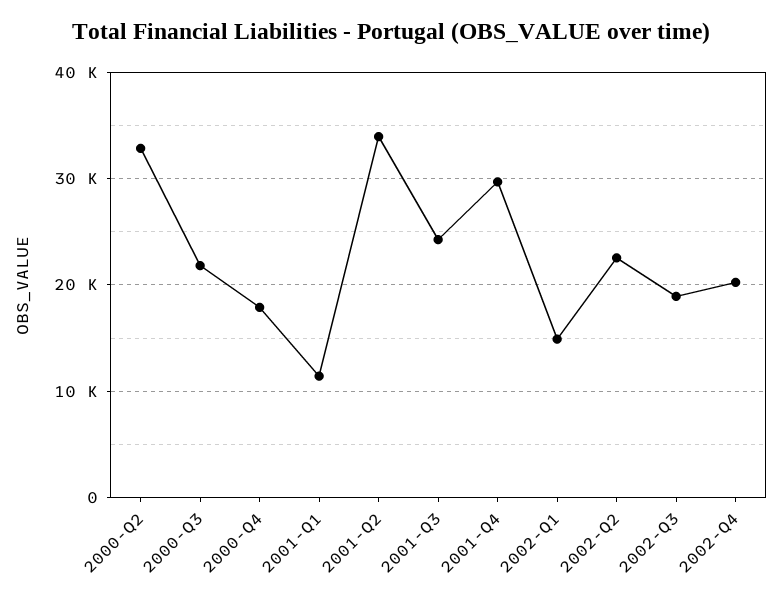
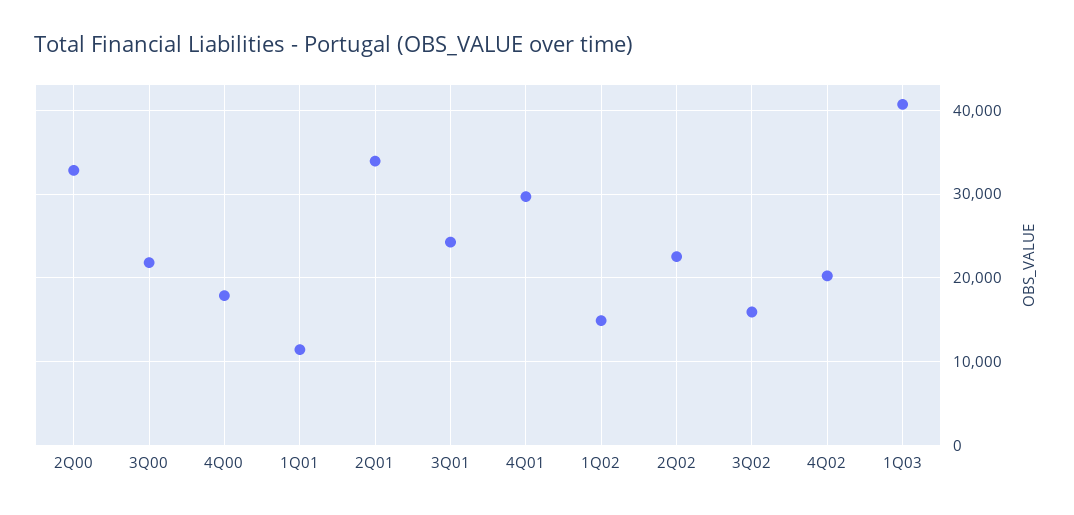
2002-Q3: 19000 -> 16000
1Q03: none -> 41000

